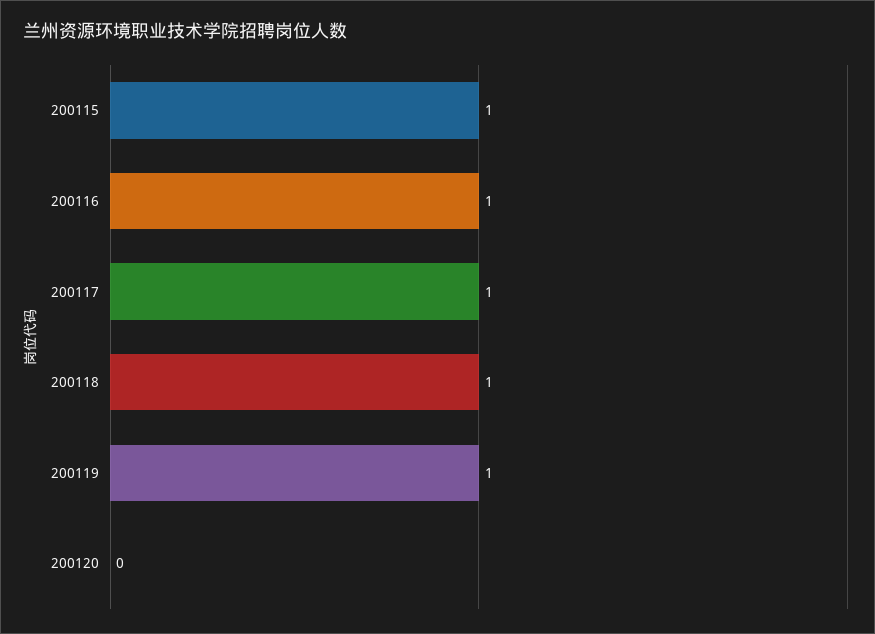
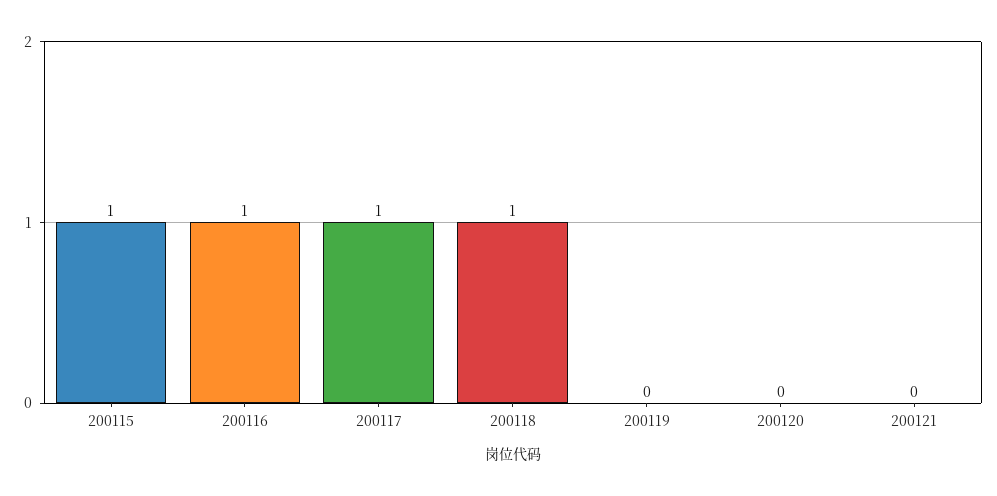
200119: 1 -> 0
200121: none -> 0

